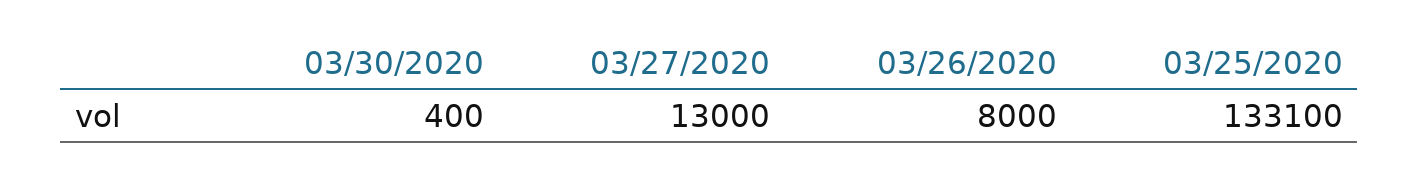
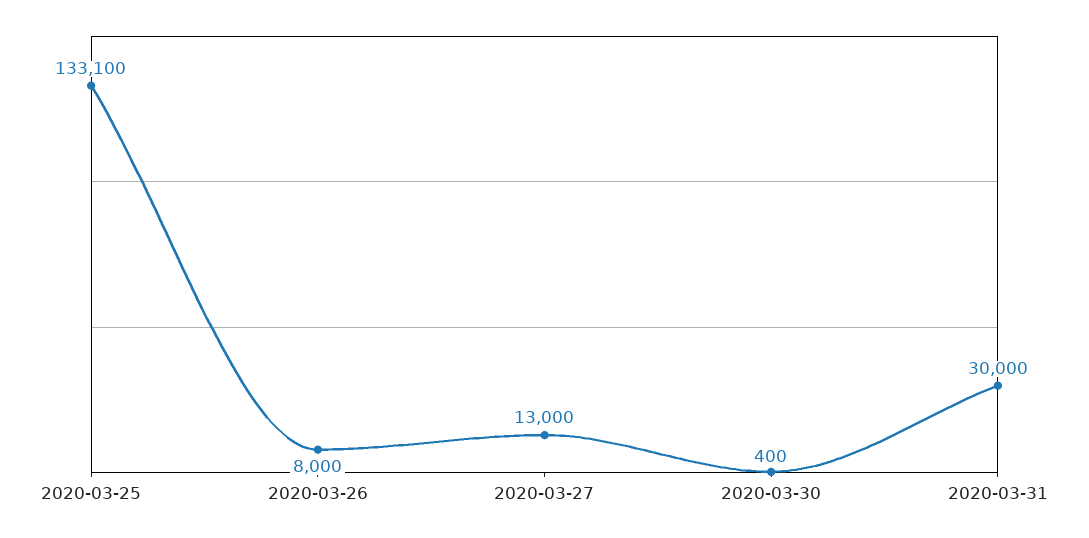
2020-03-31: none -> 30000

